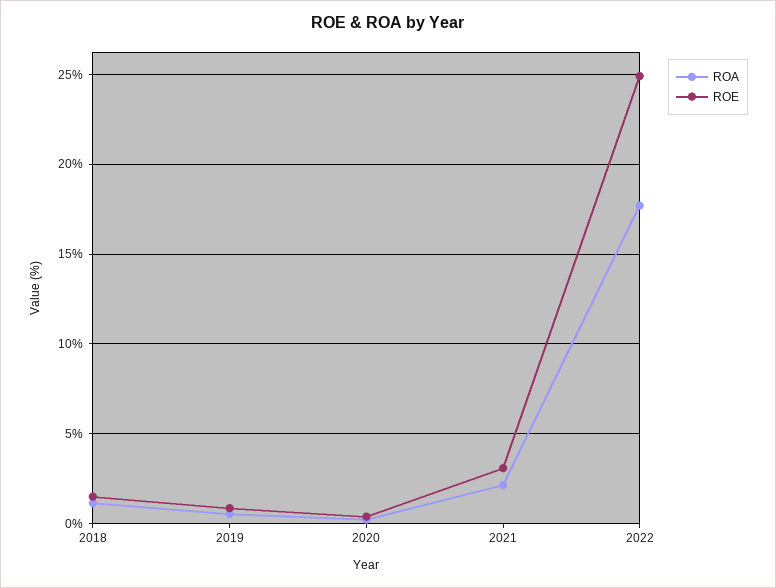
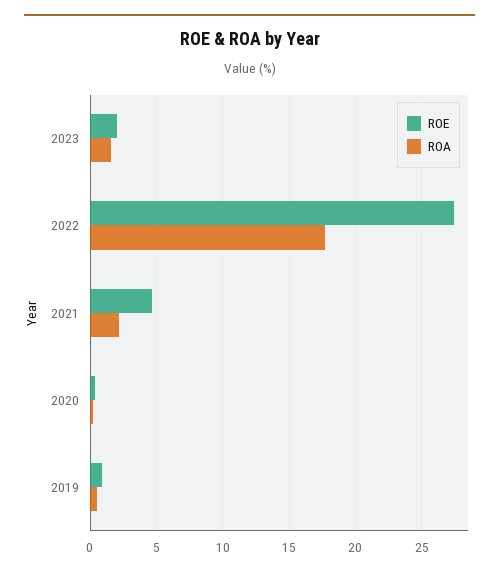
ROA, 2018: 1 -> none
ROE, 2018: 1.5 -> none
ROE, 2021: 3 -> 4.5
ROE, 2022: 25 -> 27.5
ROE, 2023: none -> 2
ROA, 2023: none -> 1.5

